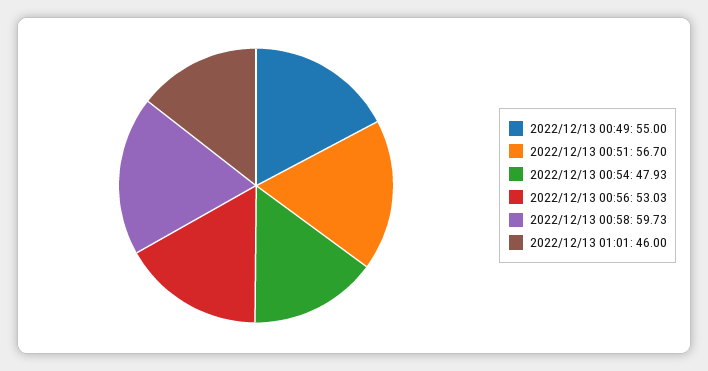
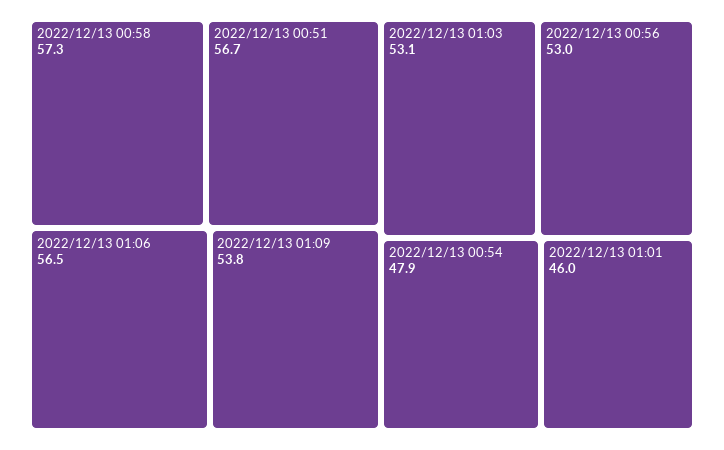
2022/12/13 00:49: 55 -> none
2022/12/13 00:58: 59.73 -> 57.3
2022/12/13 01:06: none -> 56.5
2022/12/13 01:09: none -> 53.8
2022/12/13 01:03: none -> 53.1

